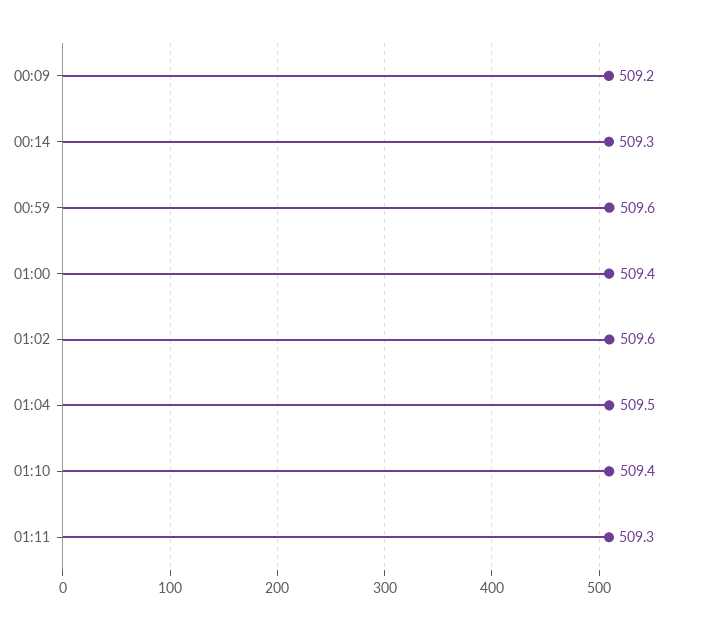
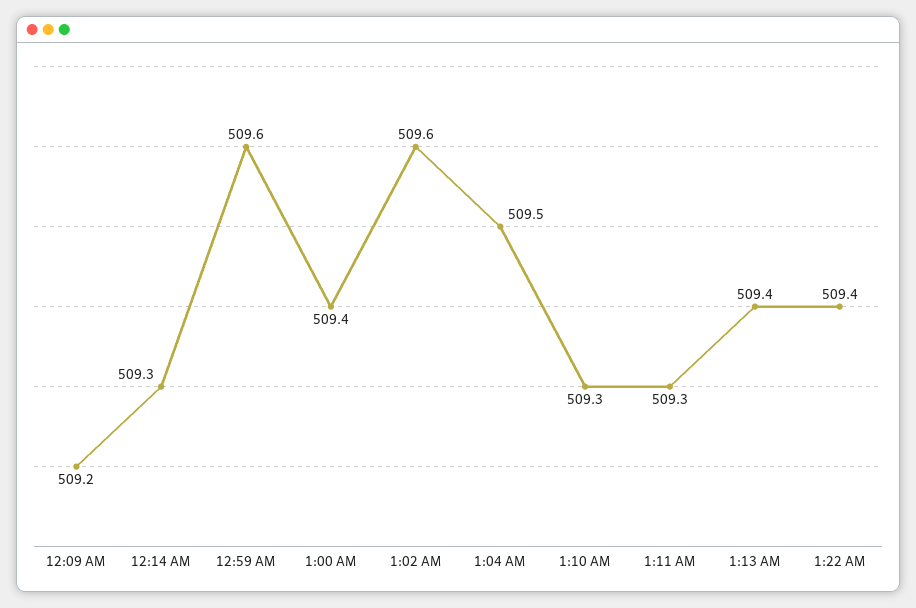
01:10: 509.4 -> 509.3
1:13 AM: none -> 509.4
1:22 AM: none -> 509.4

